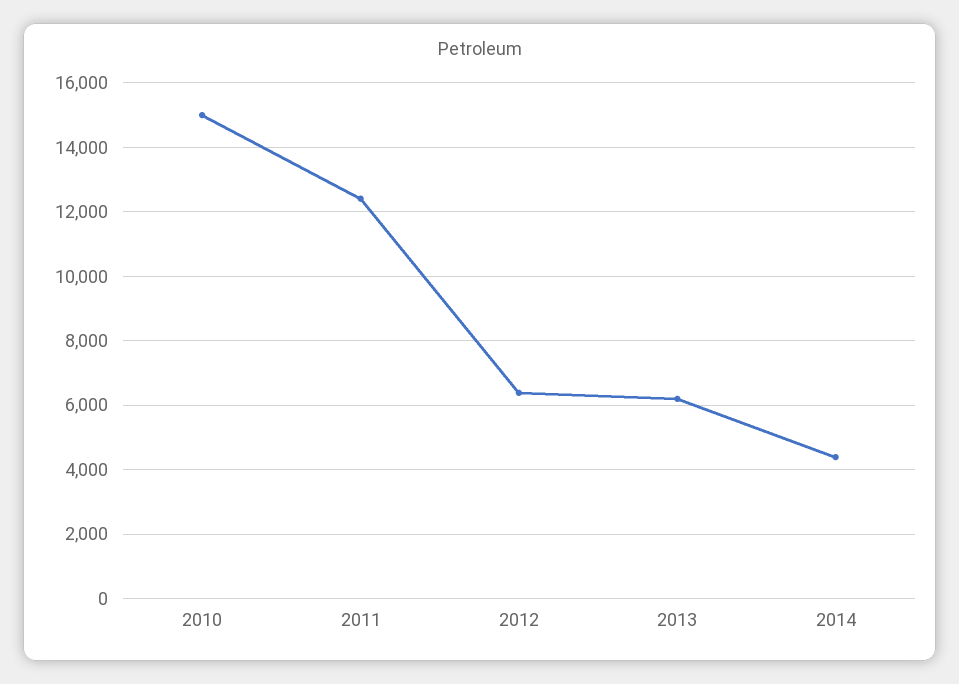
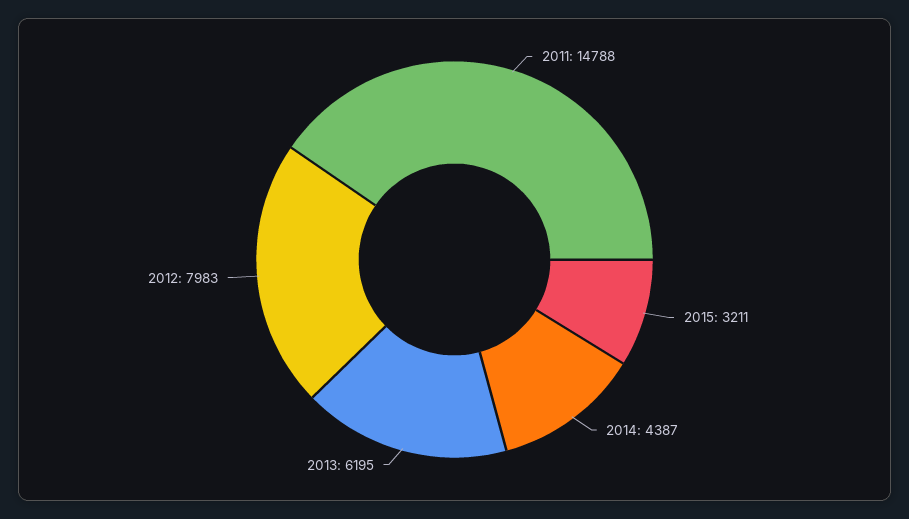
2010: 15000 -> none
2011: 12400 -> 14788
2012: 6400 -> 7983
2015: none -> 3211

